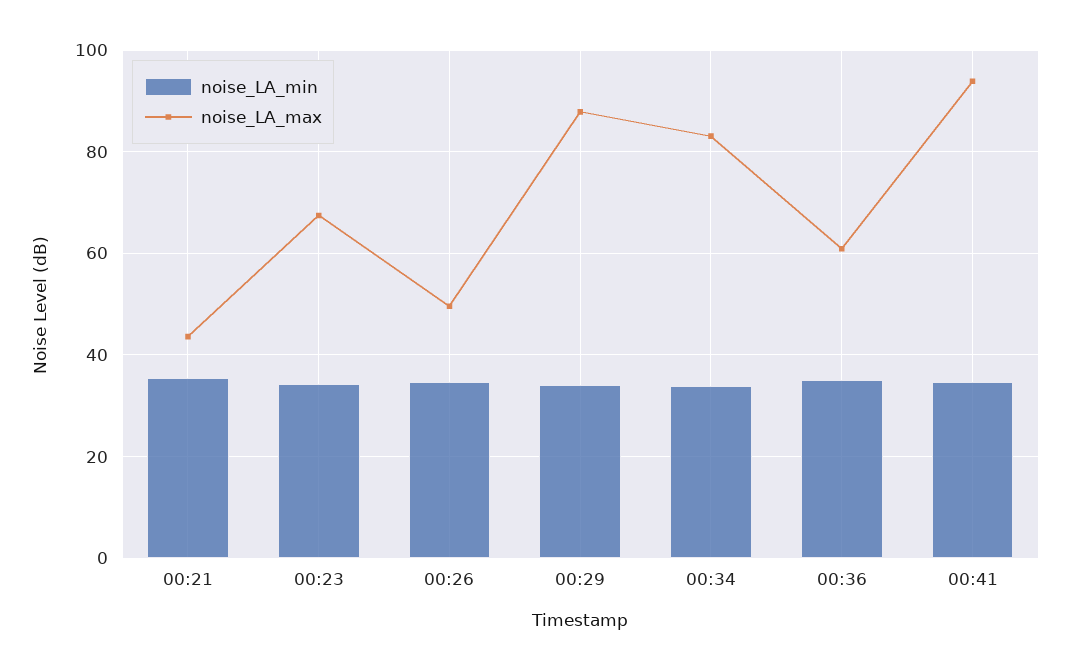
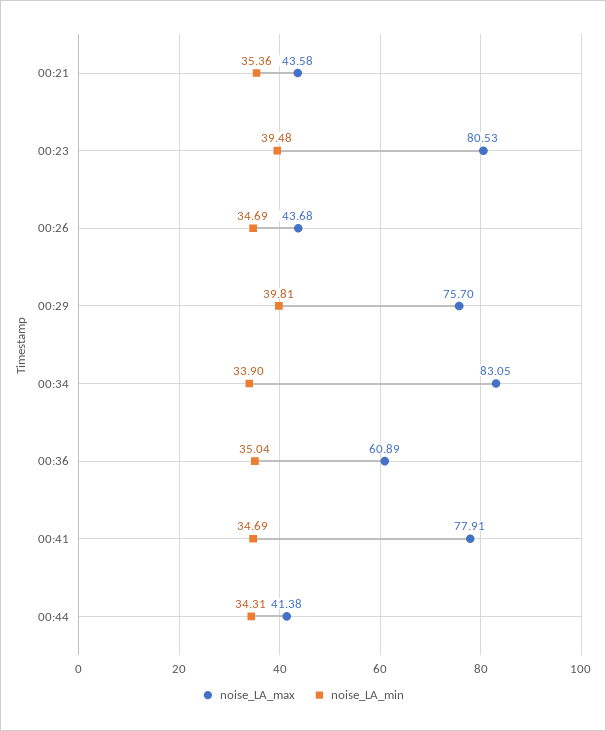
noise_LA_min, 00:23: 34 -> 39.48
noise_LA_max, 00:23: 68 -> 80.53
noise_LA_max, 00:26: 50 -> 43.68
noise_LA_min, 00:29: 34 -> 39.81
noise_LA_max, 00:29: 88 -> 75.7
noise_LA_max, 00:41: 94 -> 77.91
noise_LA_max, 00:44: none -> 41.38
noise_LA_min, 00:44: none -> 34.31

